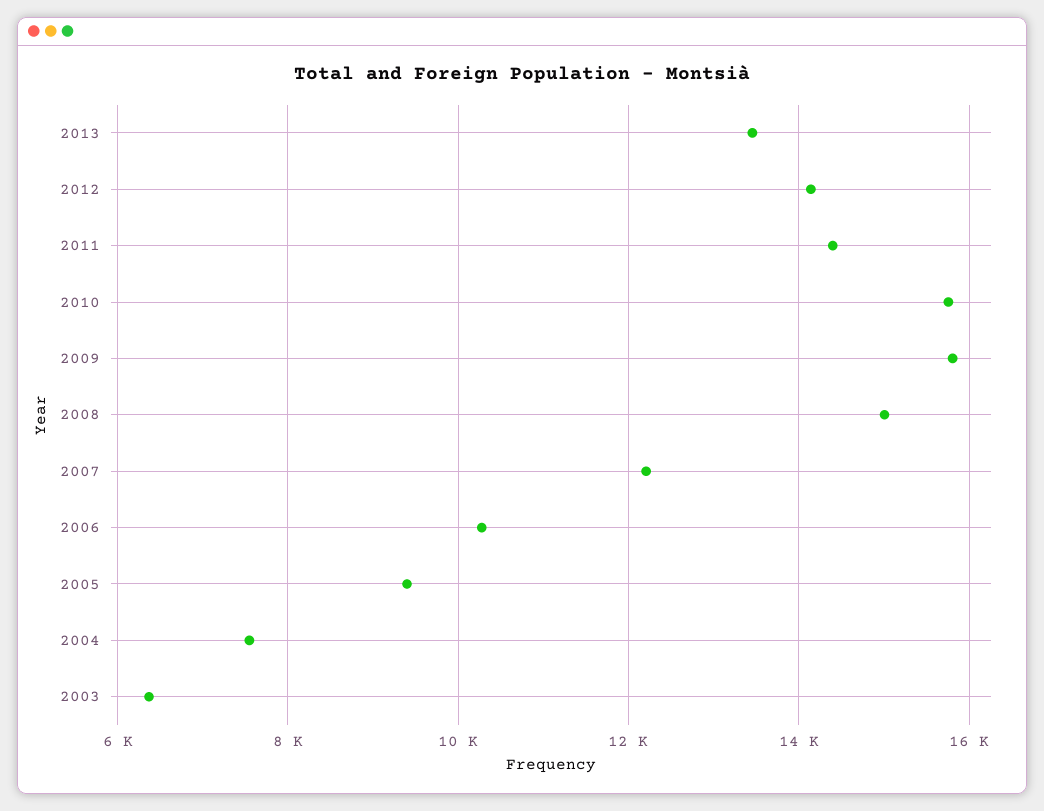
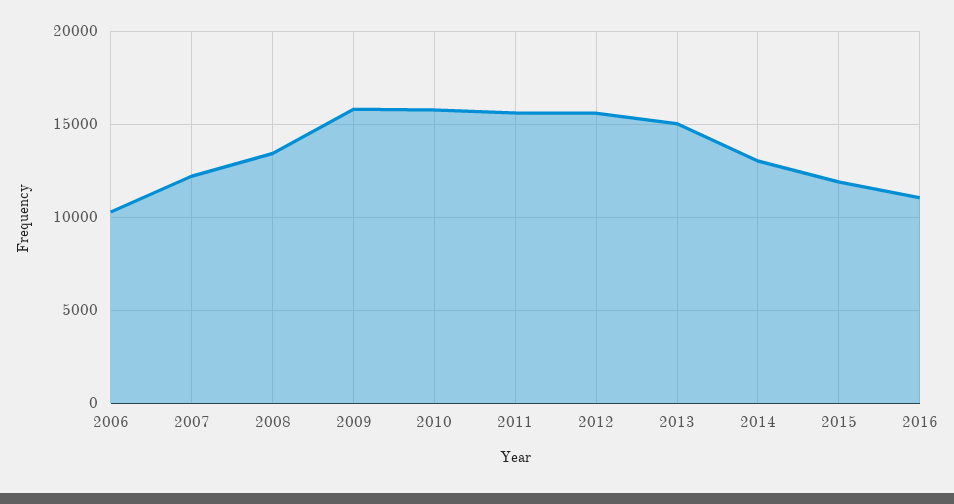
2013: 13400 -> 15000
2012: 14200 -> 15500
2011: 14400 -> 15500
2008: 15000 -> 13500
2005: 9400 -> none
2004: 7600 -> none
2003: 6400 -> none
2014: none -> 13000
2015: none -> 12000
2016: none -> 11000

